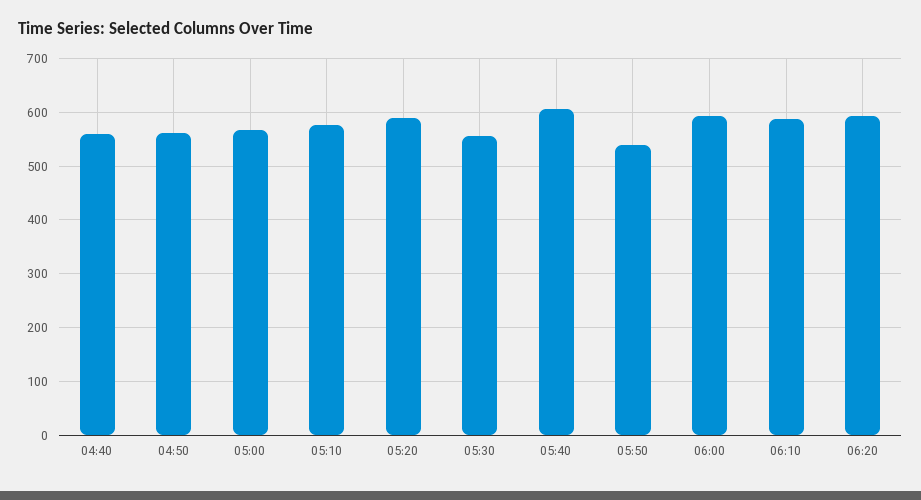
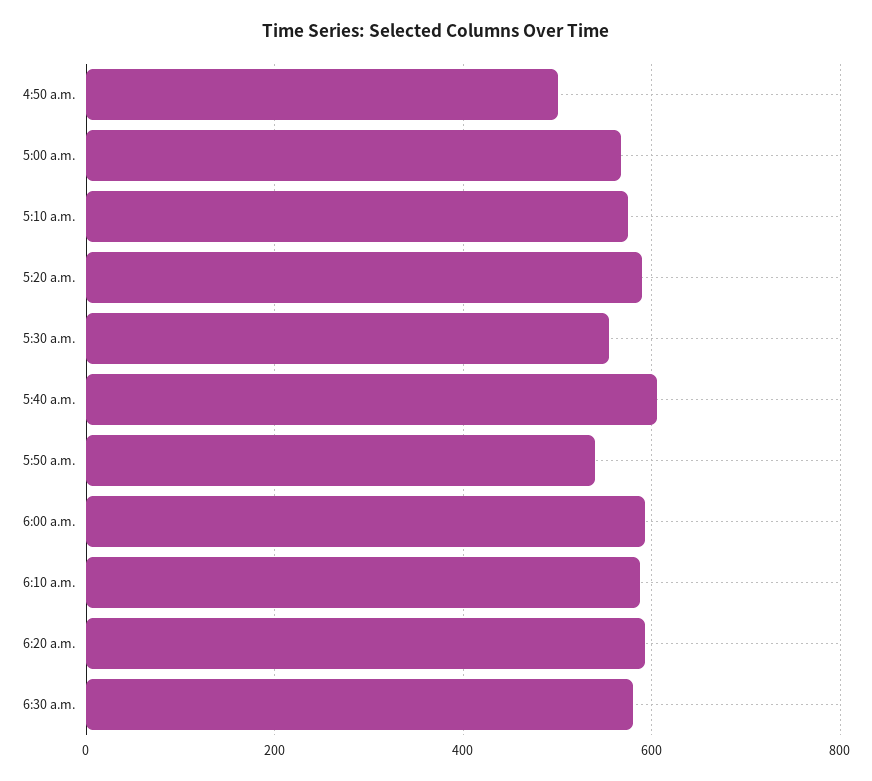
04:40: 560 -> none
04:50: 560 -> 500
6:30 a.m.: none -> 580

